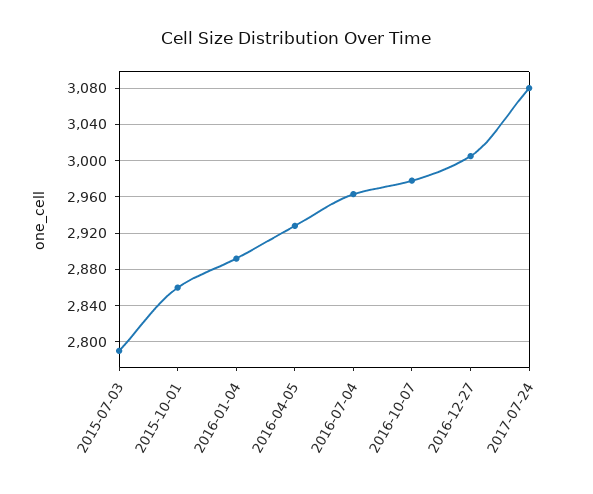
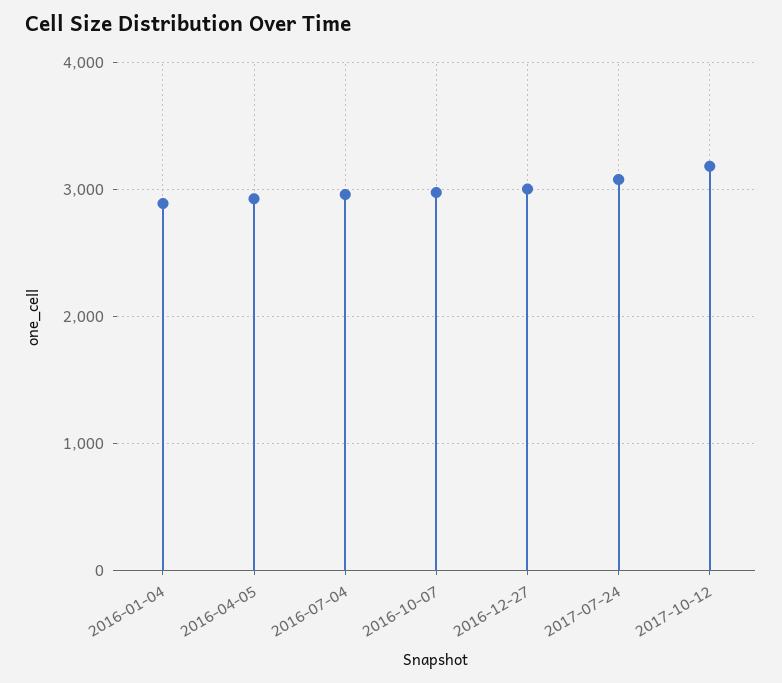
2015-07-03: 2790 -> none
2015-10-01: 2860 -> none
2017-10-12: none -> 3200

